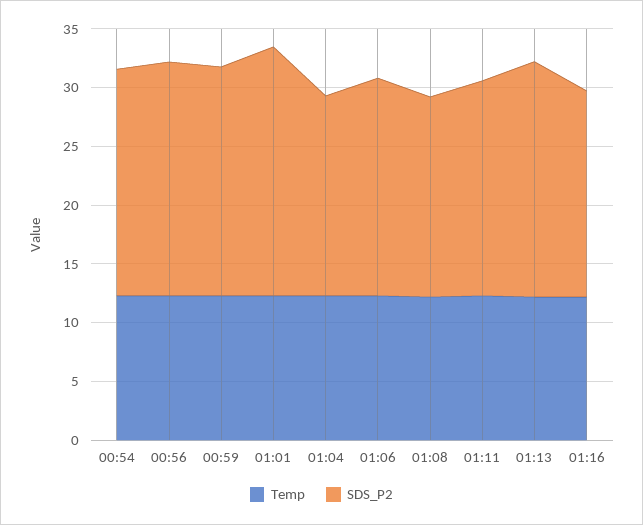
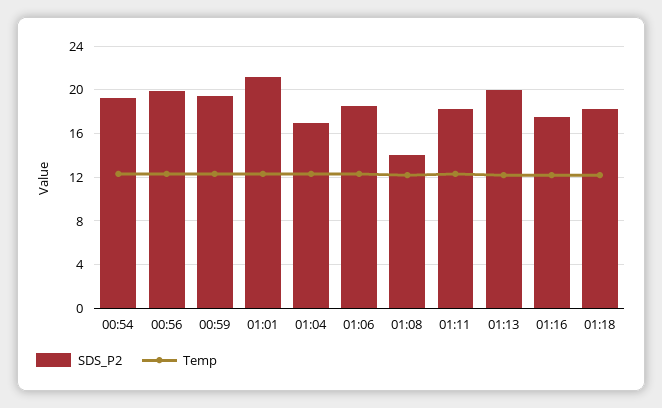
SDS_P2, 01:08: 17 -> 14
SDS_P2, 01:18: none -> 18
Temp, 01:18: none -> 12

